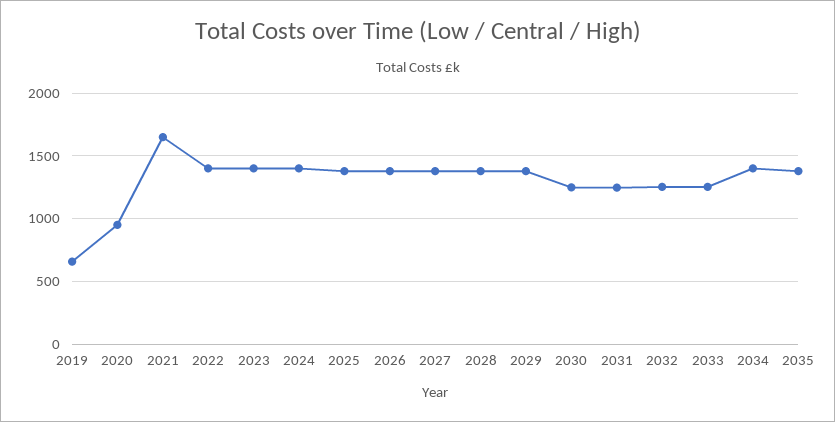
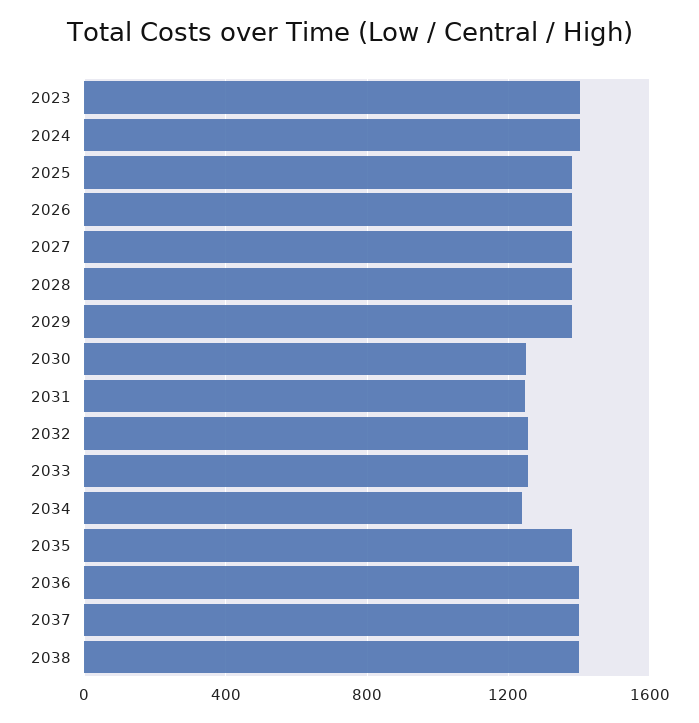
2019: 650 -> none
2020: 950 -> none
2021: 1650 -> none
2022: 1400 -> none
2034: 1400 -> 1250
2036: none -> 1400
2037: none -> 1400
2038: none -> 1400

